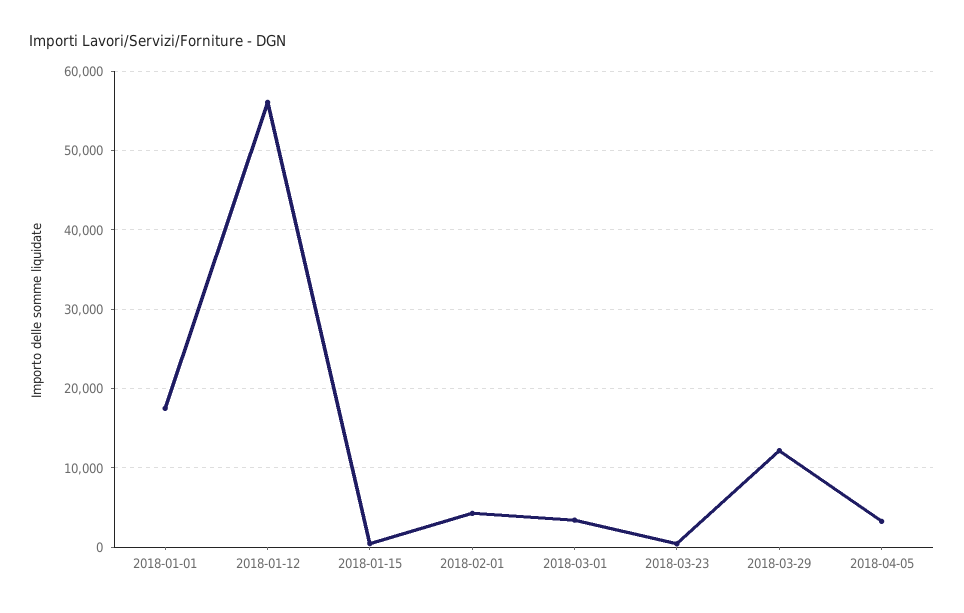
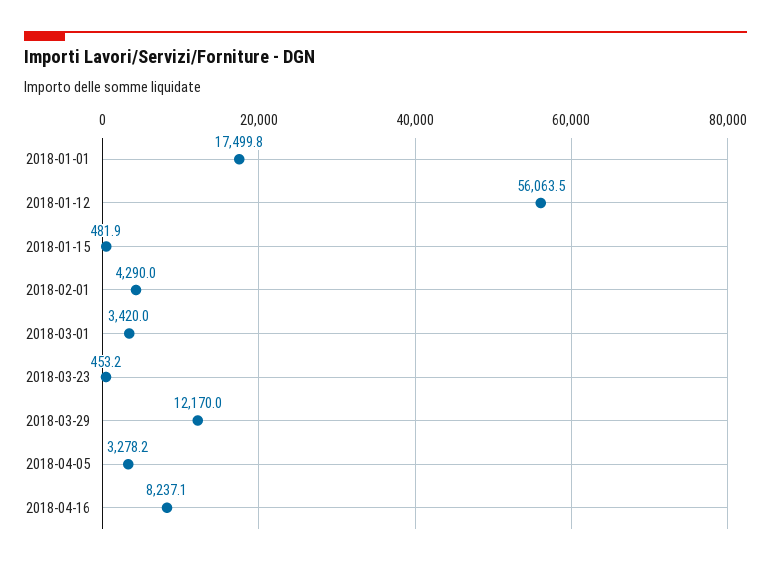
2018-04-16: none -> 8237.1

